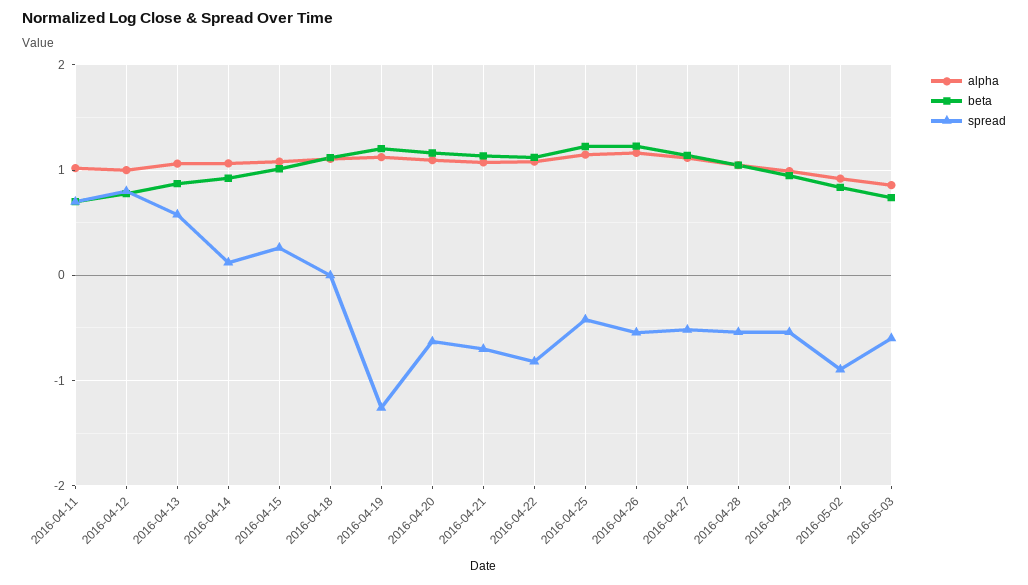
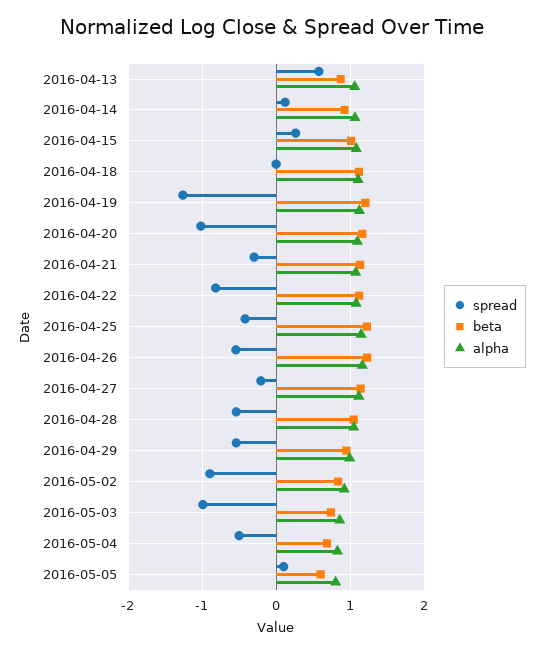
alpha, 2016-04-11: 1 -> none
beta, 2016-04-11: 0.7 -> none
spread, 2016-04-11: 0.7 -> none
alpha, 2016-04-12: 1 -> none
beta, 2016-04-12: 0.8 -> none
spread, 2016-04-12: 0.8 -> none
spread, 2016-04-20: -0.6 -> -1
spread, 2016-04-21: -0.7 -> -0.3
spread, 2016-04-27: -0.5 -> -0.2
spread, 2016-05-03: -0.6 -> -1
spread, 2016-05-04: none -> -0.5
beta, 2016-05-04: none -> 0.7
alpha, 2016-05-04: none -> 0.8
spread, 2016-05-05: none -> 0.1
beta, 2016-05-05: none -> 0.6
alpha, 2016-05-05: none -> 0.8

